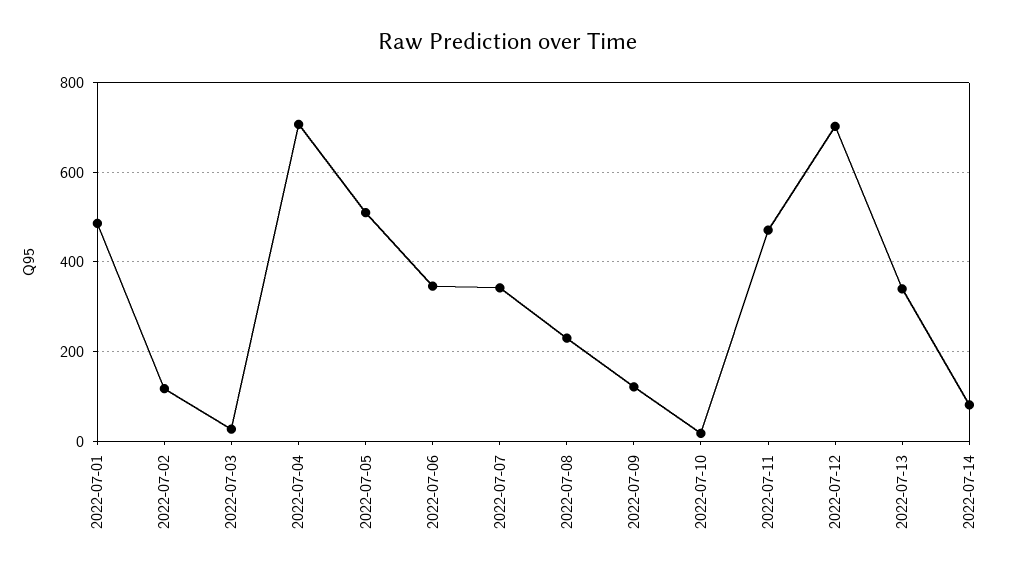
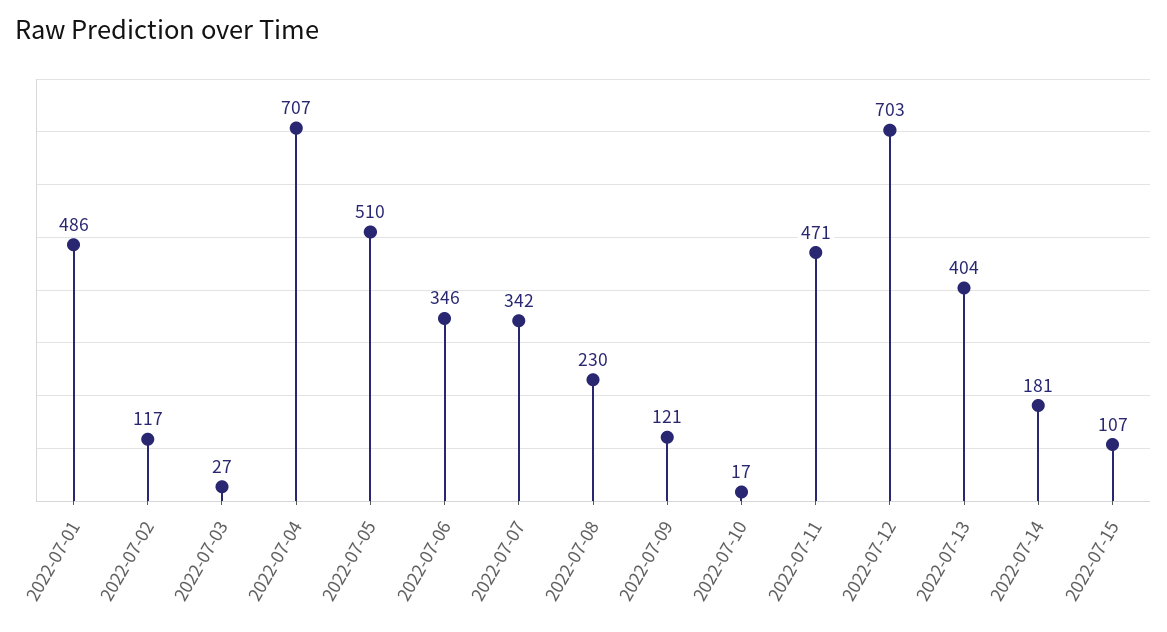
2022-07-13: 340 -> 404
2022-07-14: 80 -> 181
2022-07-15: none -> 107

